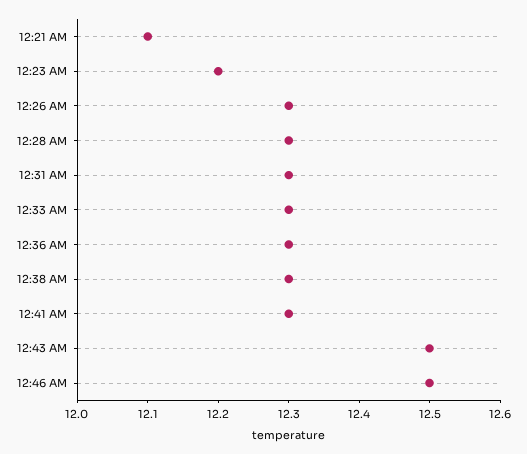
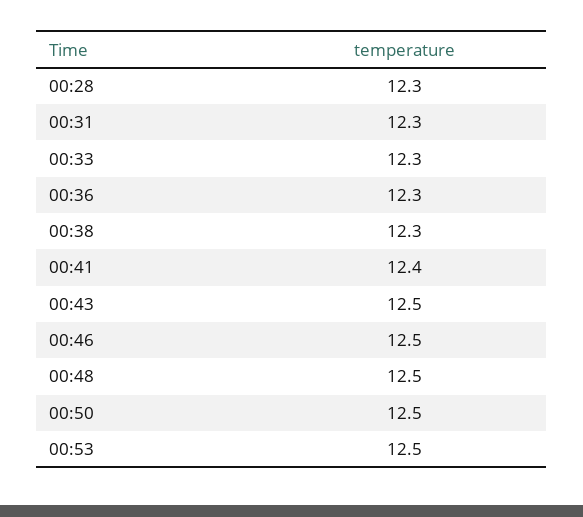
12:21 AM: 12.1 -> none
12:23 AM: 12.2 -> none
12:26 AM: 12.3 -> none
12:41 AM: 12.3 -> 12.4
00:48: none -> 12.5
00:50: none -> 12.5
00:53: none -> 12.5

